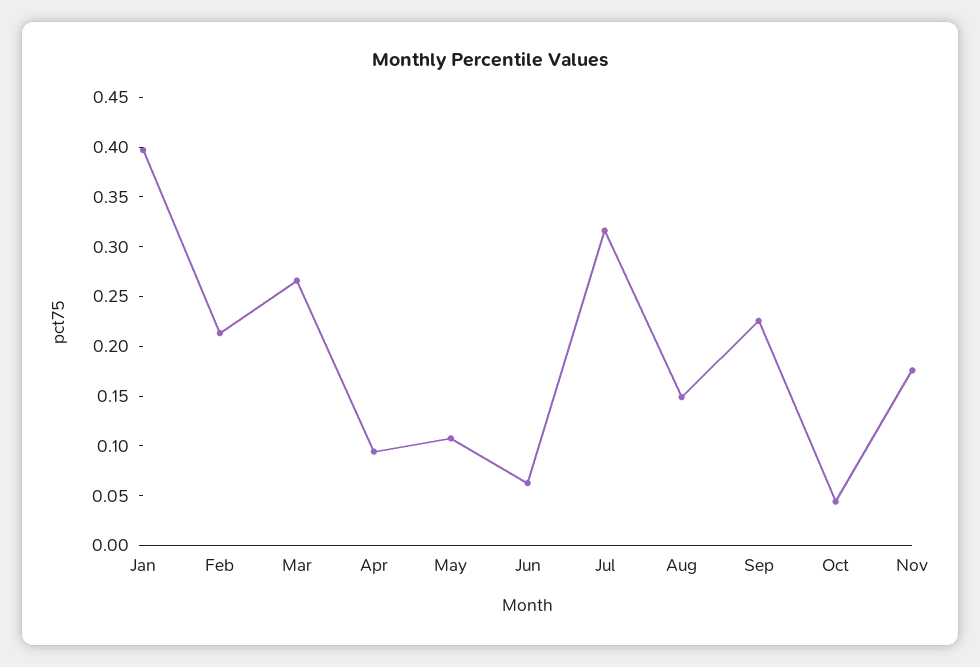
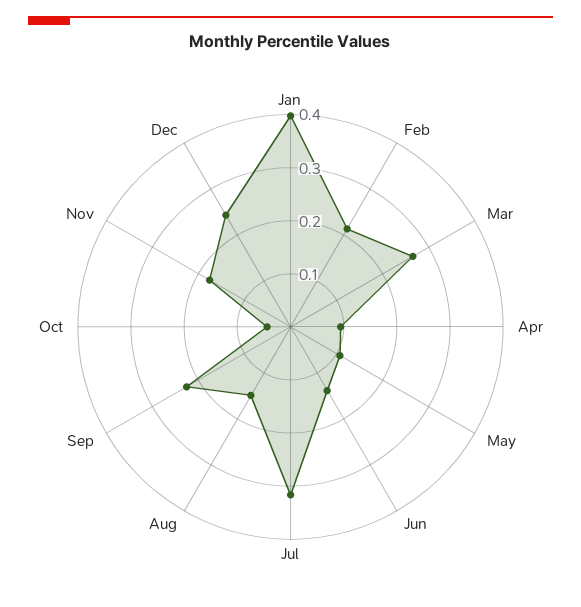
Jun: 0.06 -> 0.14
Dec: none -> 0.24

